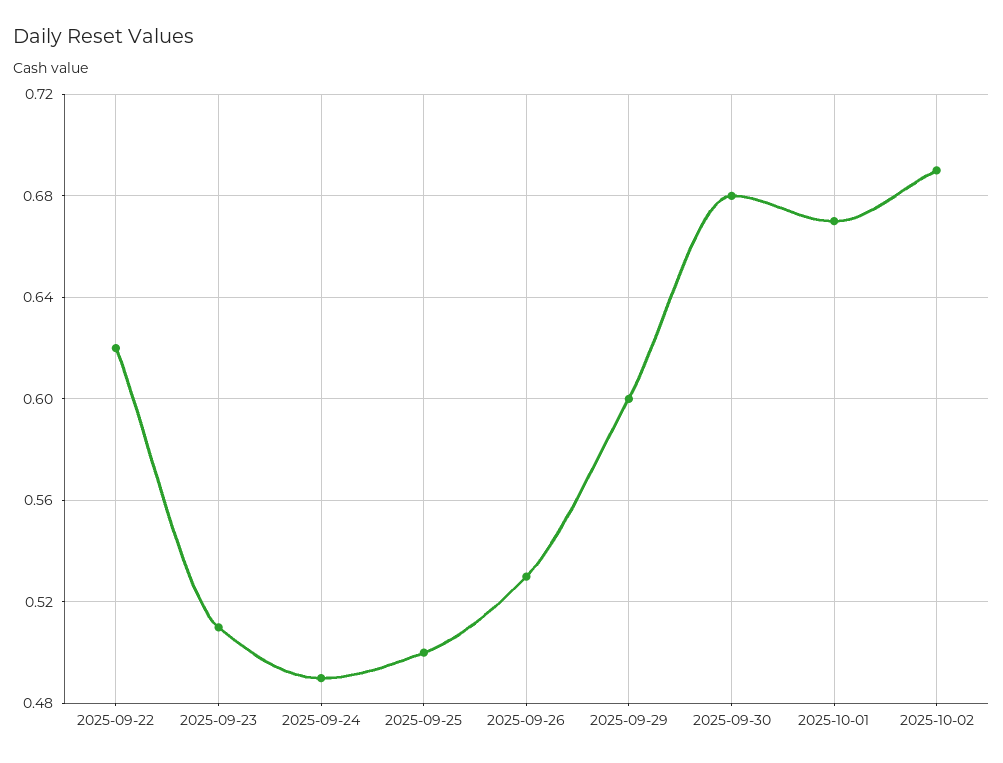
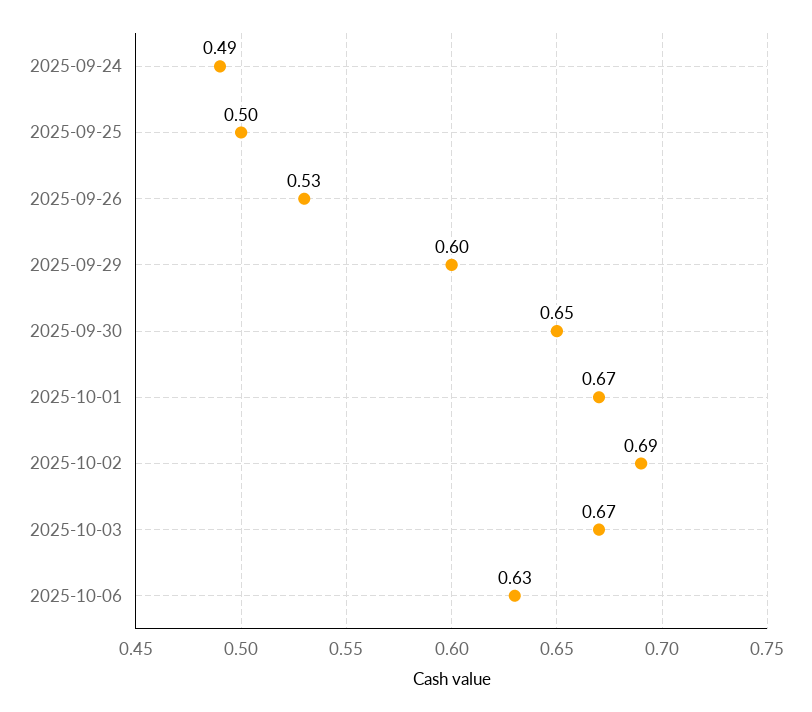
2025-09-22: 0.62 -> none
2025-09-23: 0.51 -> none
2025-09-30: 0.68 -> 0.65
2025-10-03: none -> 0.67
2025-10-06: none -> 0.63

